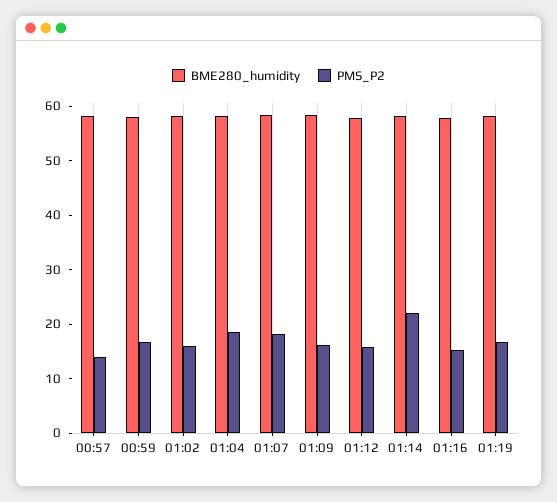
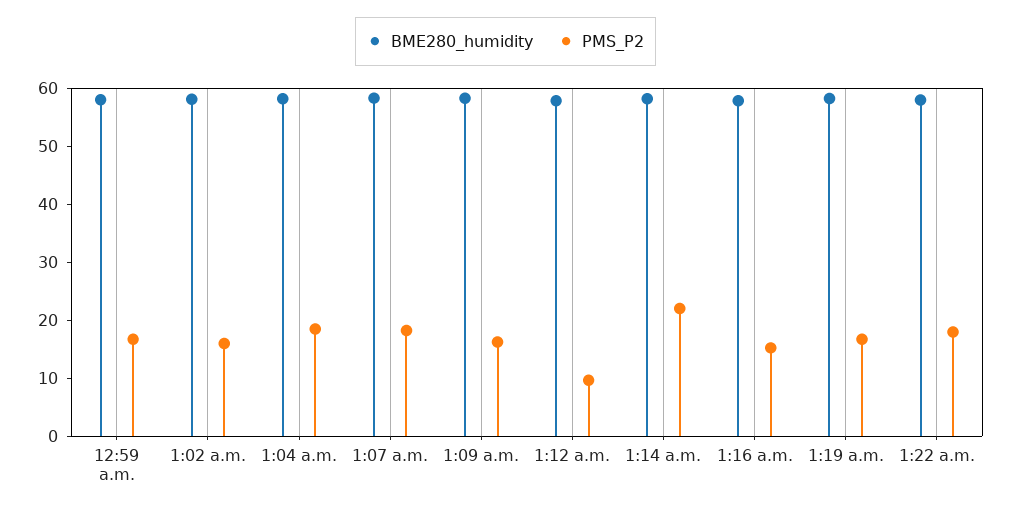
BME280_humidity, 00:57: 58 -> none
PMS_P2, 00:57: 14 -> none
PMS_P2, 01:12: 16 -> 10
BME280_humidity, 1:22 a.m.: none -> 58
PMS_P2, 1:22 a.m.: none -> 18

